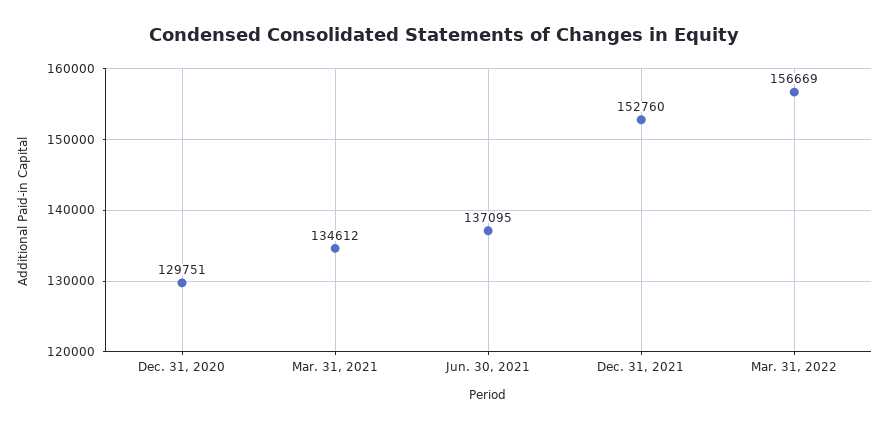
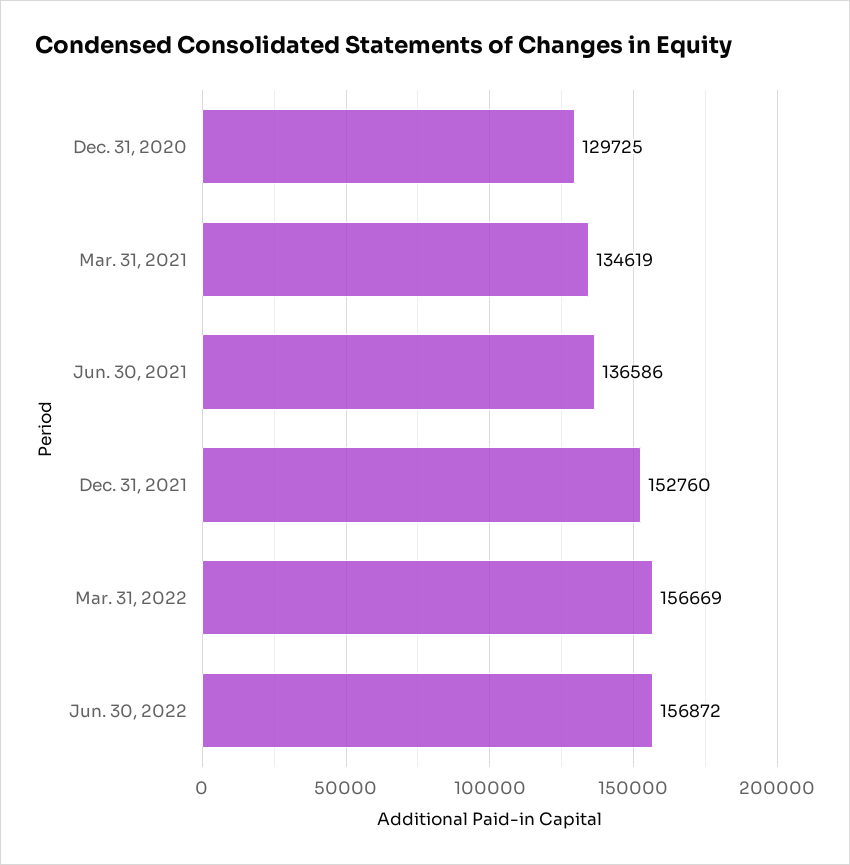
Dec. 31, 2020: 129751 -> 129725
Mar. 31, 2021: 134612 -> 134619
Jun. 30, 2021: 137095 -> 136586
Jun. 30, 2022: none -> 156872

